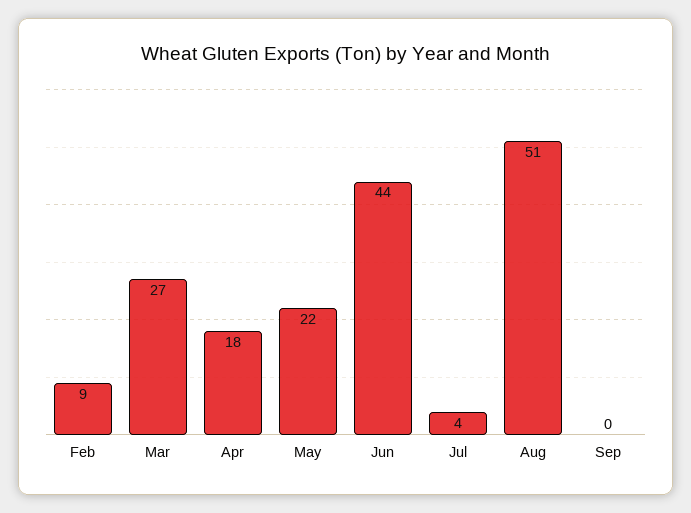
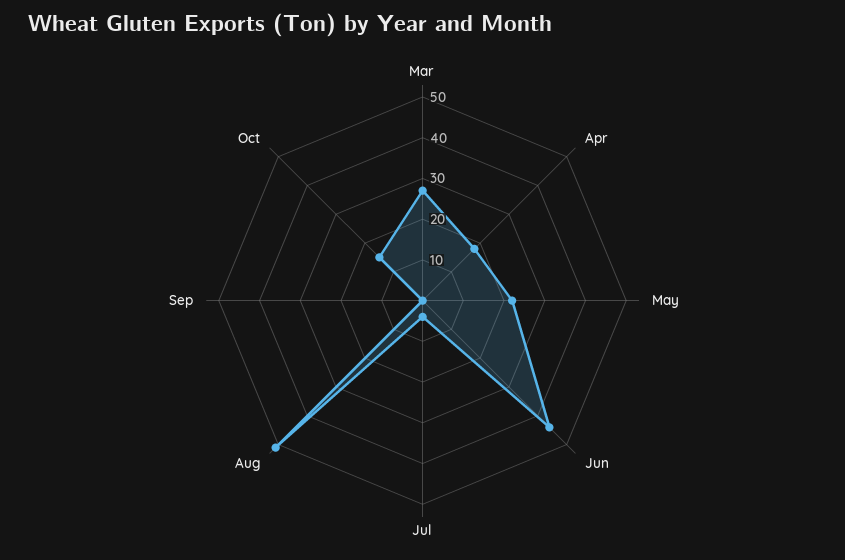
Feb: 9 -> none
Oct: none -> 15

